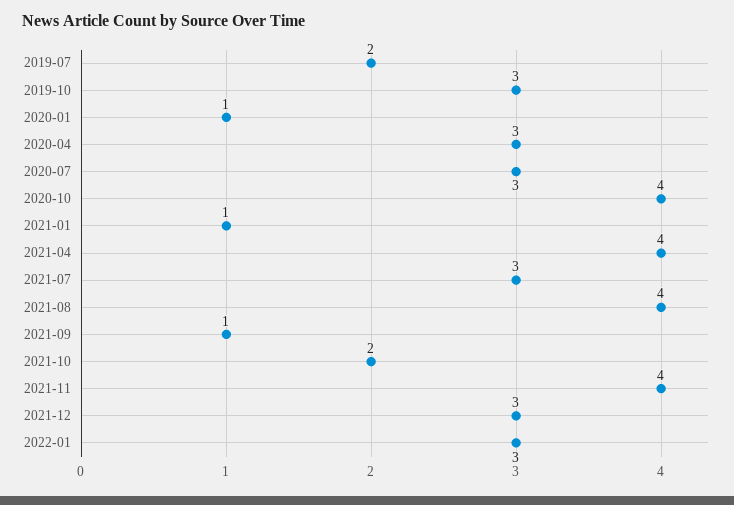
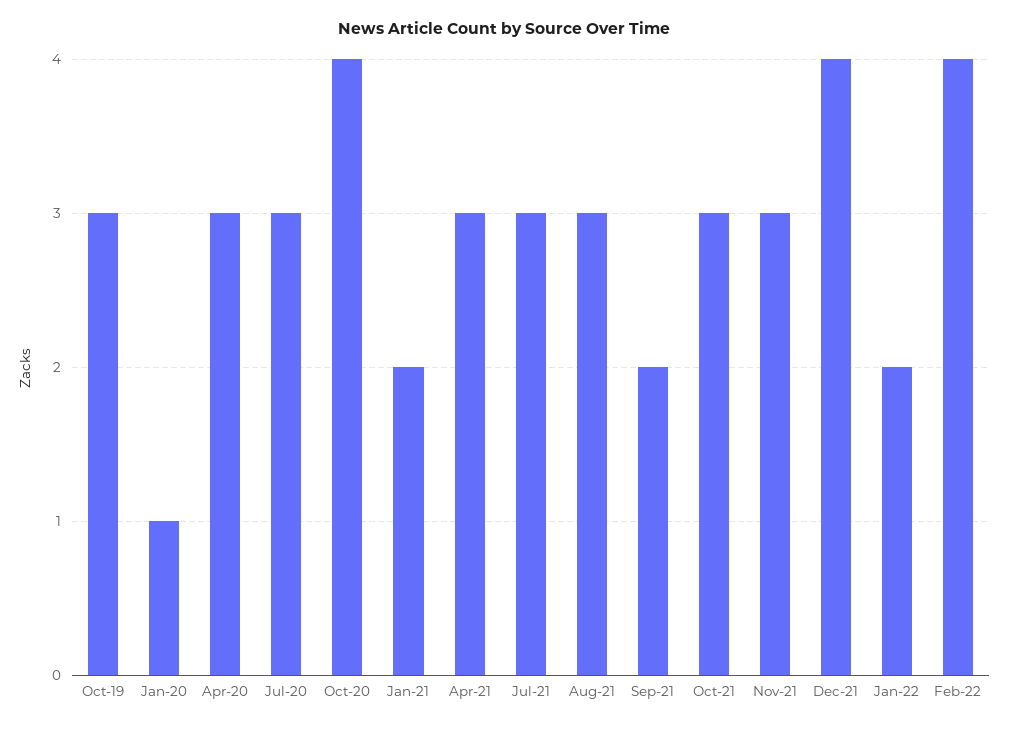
2019-07: 2 -> none
2021-01: 1 -> 2
2021-04: 4 -> 3
2021-08: 4 -> 3
2021-09: 1 -> 2
2021-10: 2 -> 3
2021-11: 4 -> 3
2021-12: 3 -> 4
2022-01: 3 -> 2
Feb-22: none -> 4

